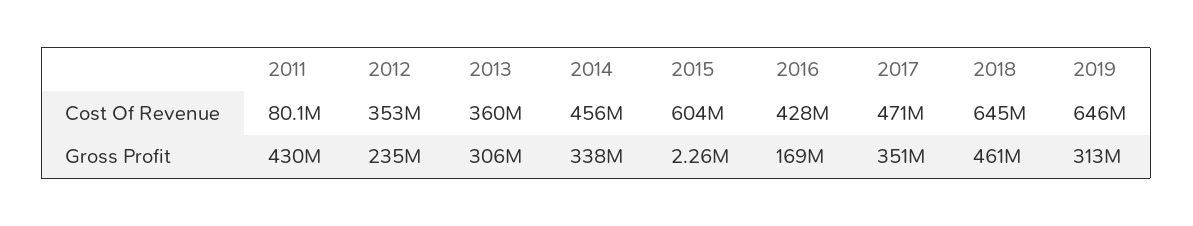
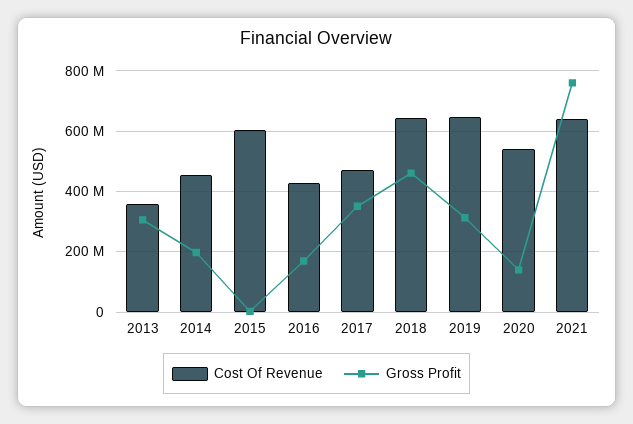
Cost Of Revenue, 2011: 80100000 -> none
Cost Of Revenue, 2012: 353000000 -> none
Gross Profit, 2011: 430000000 -> none
Gross Profit, 2012: 235000000 -> none
Gross Profit, 2014: 338000000 -> 200000000
Cost Of Revenue, 2020: none -> 540000000
Gross Profit, 2020: none -> 140000000
Cost Of Revenue, 2021: none -> 640000000
Gross Profit, 2021: none -> 760000000

